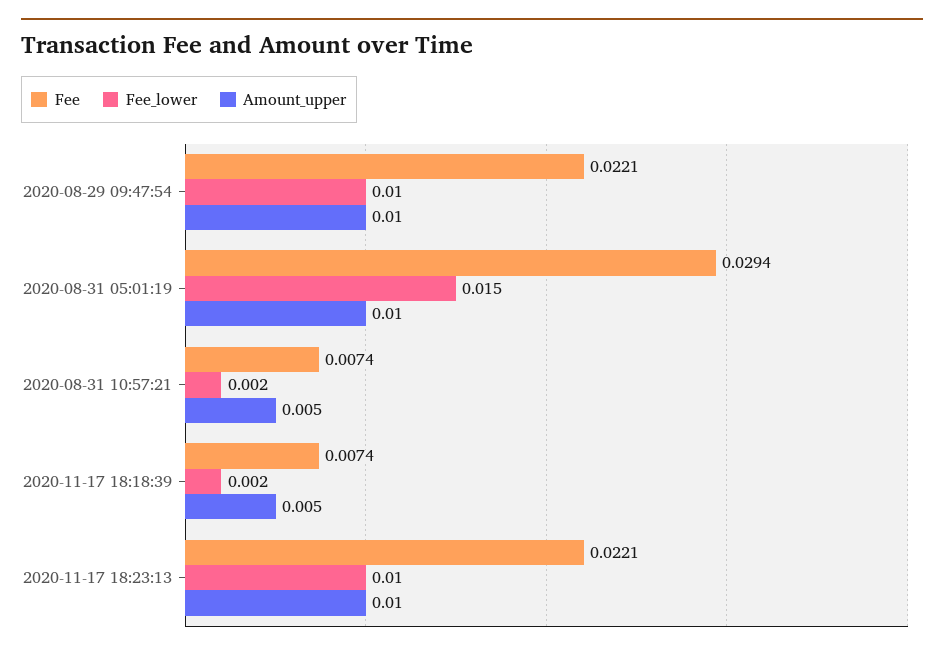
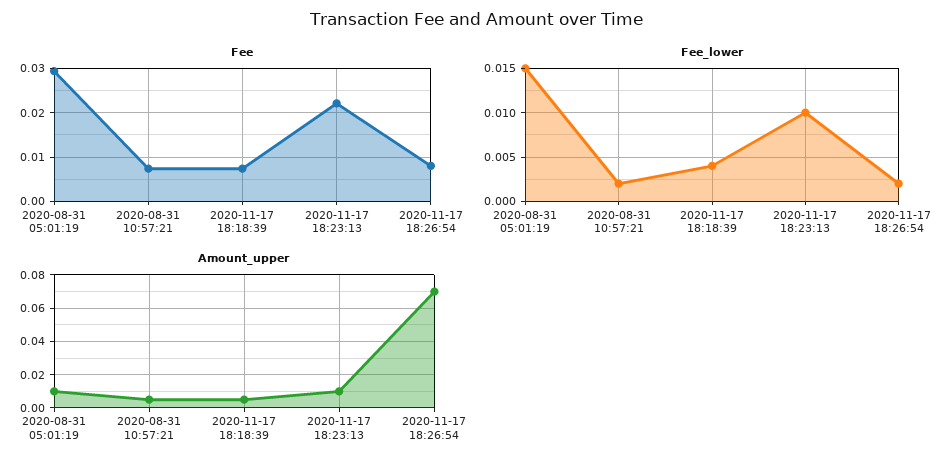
Fee, 2020-08-29 09:47:54: 0.0221 -> none
Fee_lower, 2020-08-29 09:47:54: 0.01 -> none
Amount_upper, 2020-08-29 09:47:54: 0.01 -> none
Fee_lower, 2020-11-17 18:18:39: 0.002 -> 0.004
Fee, 2020-11-17 18:26:54: none -> 0.008
Fee_lower, 2020-11-17 18:26:54: none -> 0.002
Amount_upper, 2020-11-17 18:26:54: none -> 0.07

